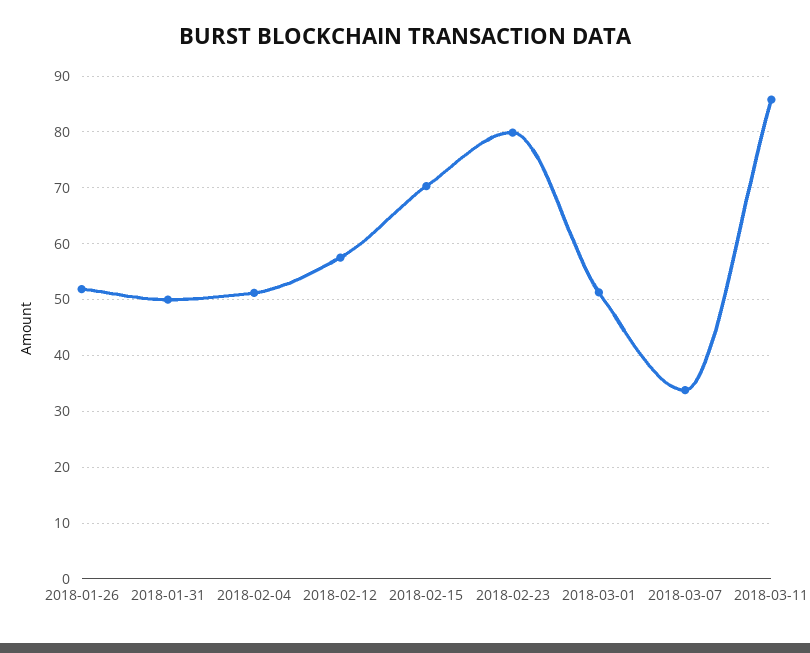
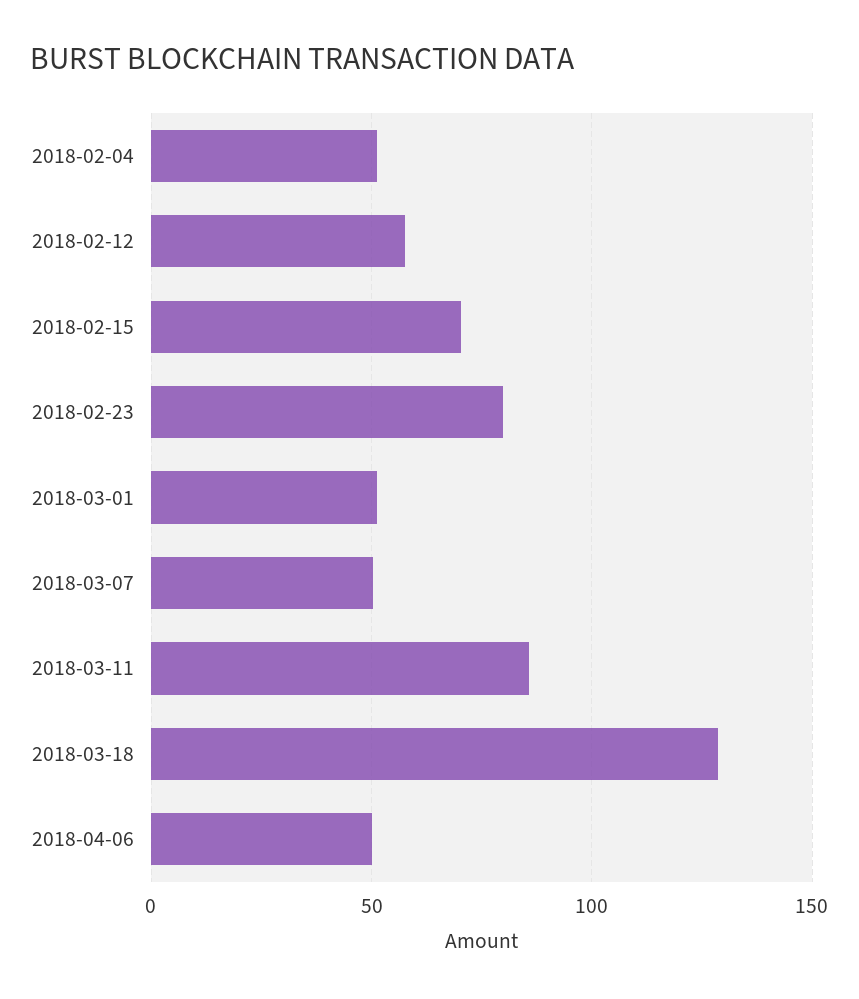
2018-01-26: 52 -> none
2018-01-31: 50 -> none
2018-03-07: 34 -> 50
2018-03-18: none -> 130
2018-04-06: none -> 50

